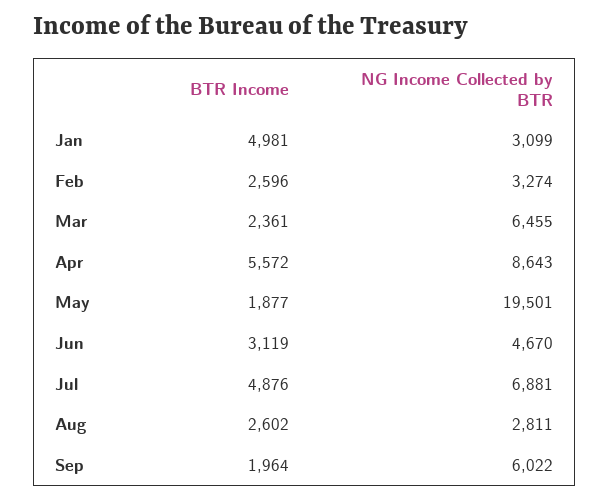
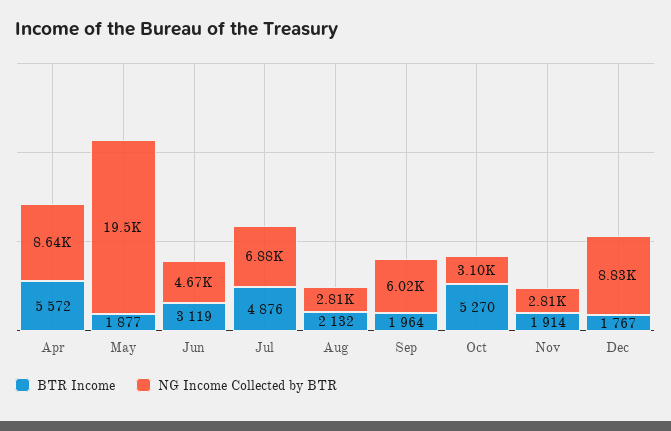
BTR Income, Jan: 4981 -> none
NG Income Collected by BTR, Jan: 3099 -> none
BTR Income, Feb: 2596 -> none
NG Income Collected by BTR, Feb: 3274 -> none
BTR Income, Mar: 2361 -> none
NG Income Collected by BTR, Mar: 6455 -> none
BTR Income, Aug: 2602 -> 2132
BTR Income, Oct: none -> 5270
NG Income Collected by BTR, Oct: none -> 3100
BTR Income, Nov: none -> 1914
NG Income Collected by BTR, Nov: none -> 2810
BTR Income, Dec: none -> 1767
NG Income Collected by BTR, Dec: none -> 8830

